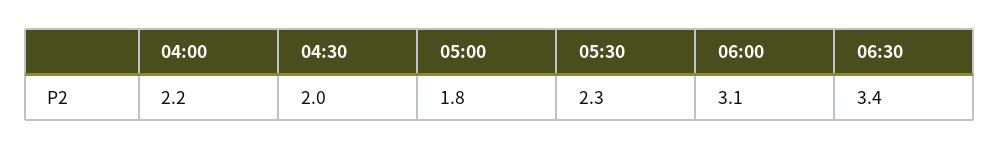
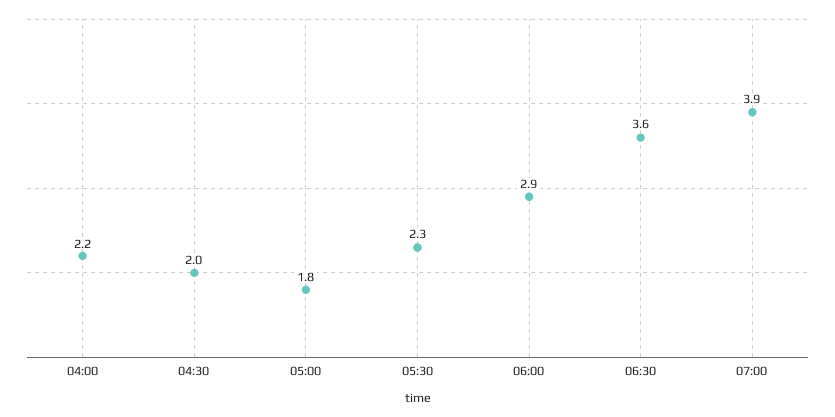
06:00: 3.1 -> 2.9
06:30: 3.4 -> 3.6
07:00: none -> 3.9

